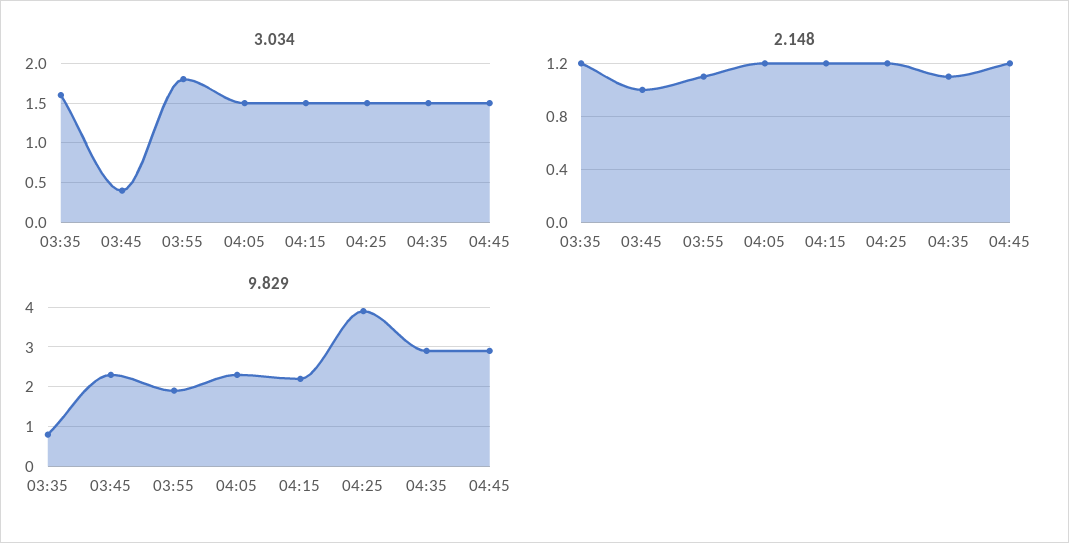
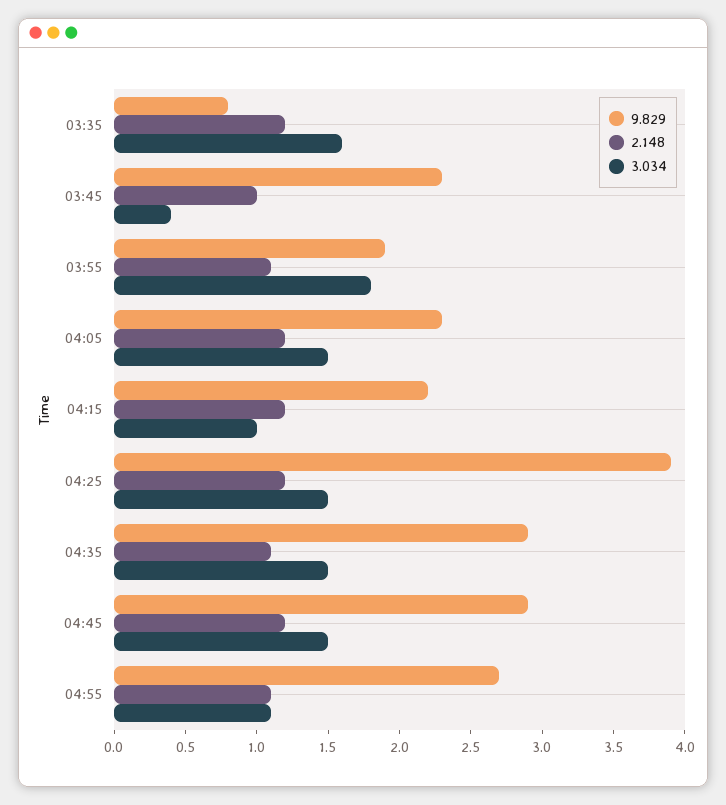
3.034, 04:15: 1.5 -> 1
9.829, 04:55: none -> 2.7
2.148, 04:55: none -> 1.1
3.034, 04:55: none -> 1.1

